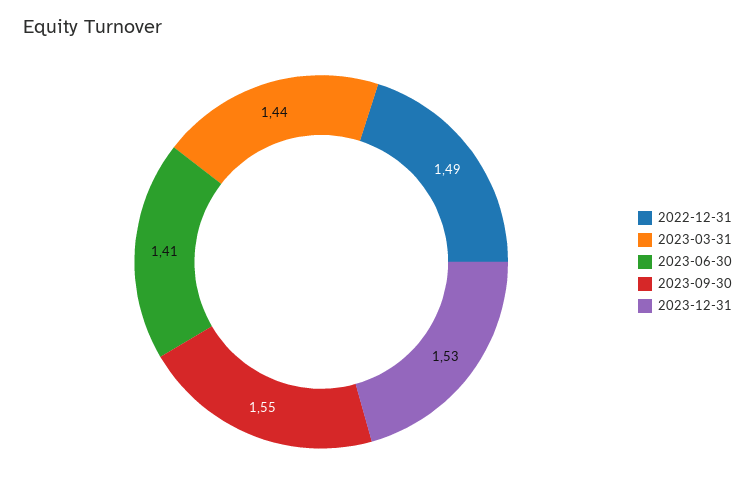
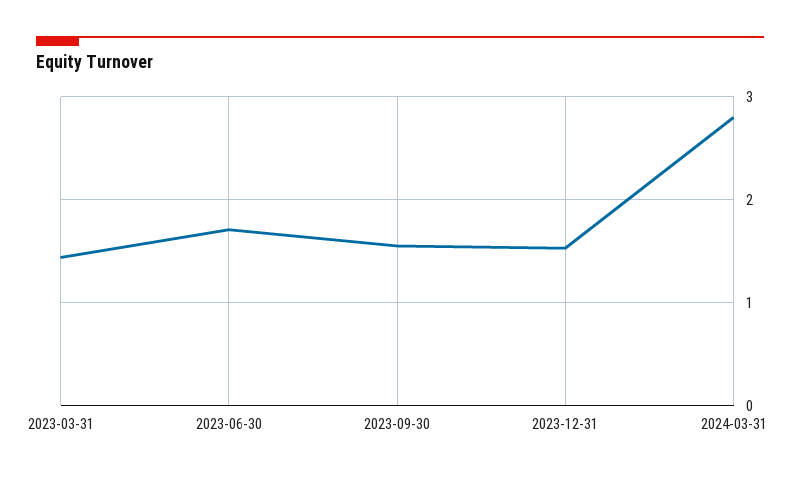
2022-12-31: 1.49 -> none
2023-06-30: 1.41 -> 1.7
2024-03-31: none -> 2.8

